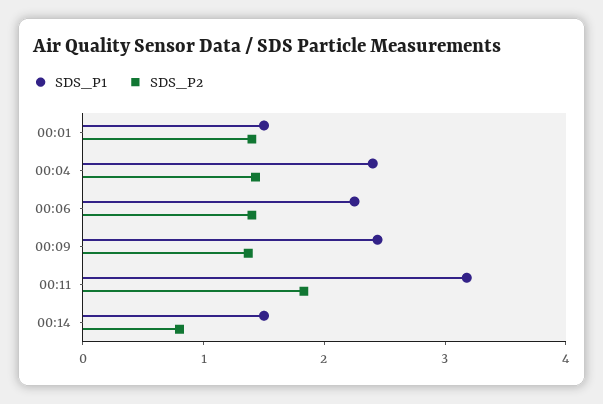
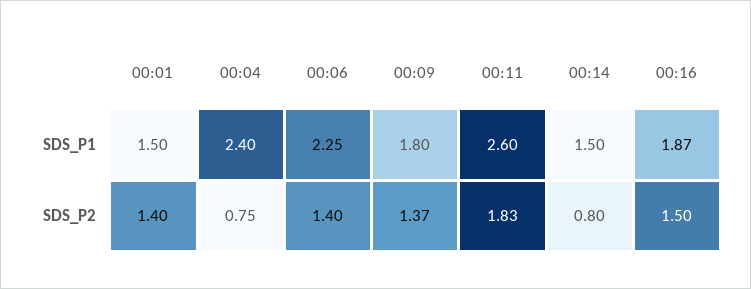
SDS_P2, 00:04: 1.4 -> 0.75
SDS_P1, 00:09: 2.4 -> 1.8
SDS_P1, 00:11: 3.2 -> 2.6
SDS_P1, 00:16: none -> 1.87
SDS_P2, 00:16: none -> 1.5

